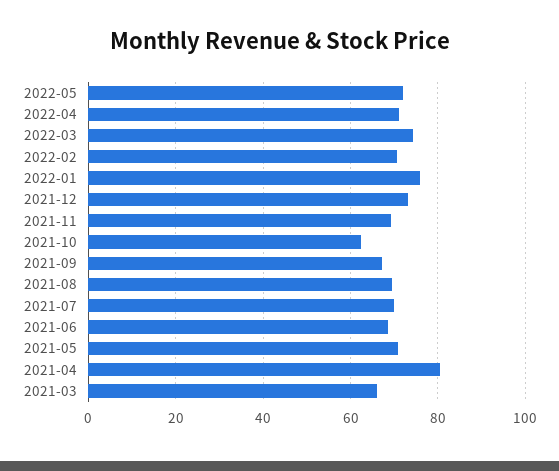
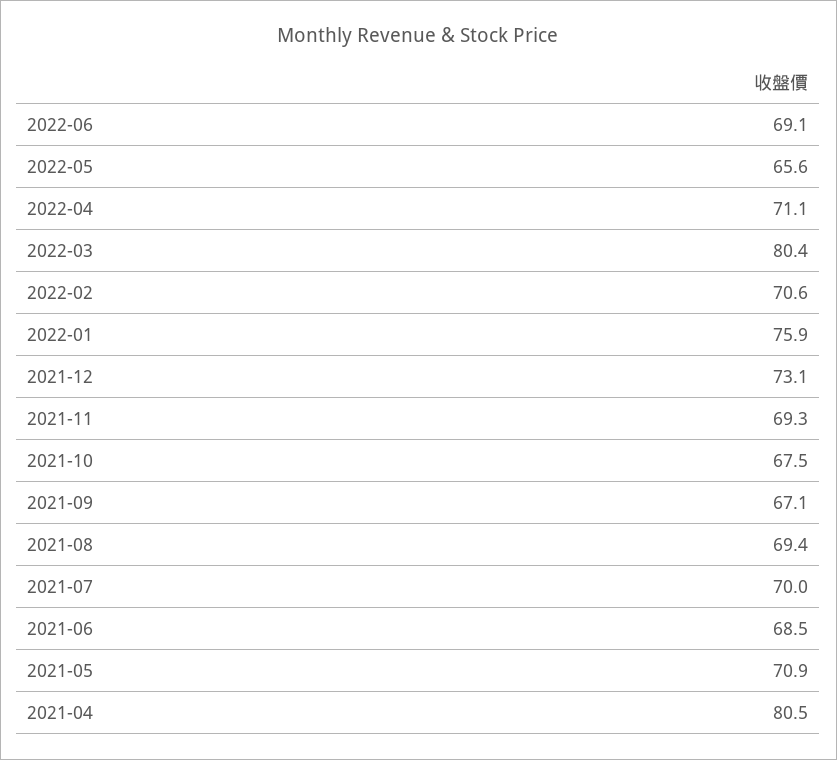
2022-05: 72 -> 65.6
2022-03: 74 -> 80.4
2021-10: 62 -> 67.5
2021-03: 66 -> none
2022-06: none -> 69.1

